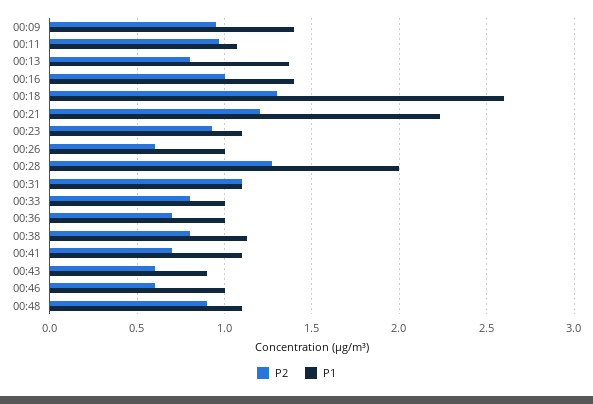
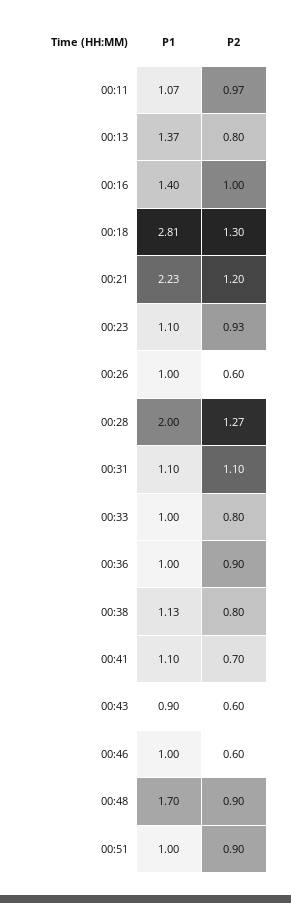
P2, 00:09: 0.95 -> none
P1, 00:09: 1.4 -> none
P1, 00:18: 2.6 -> 2.81
P2, 00:36: 0.7 -> 0.9
P1, 00:48: 1.1 -> 1.7
P1, 00:51: none -> 1
P2, 00:51: none -> 0.9

